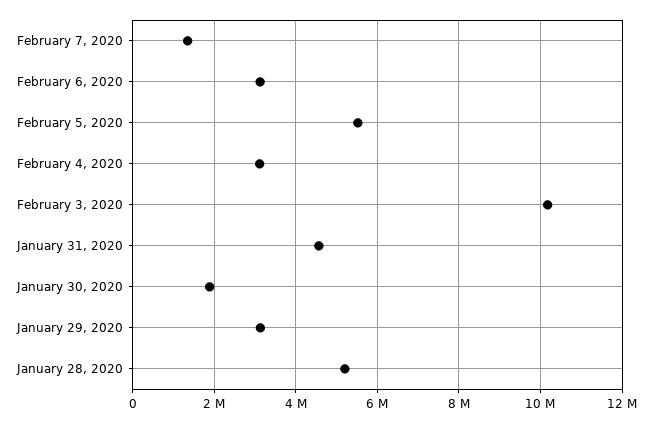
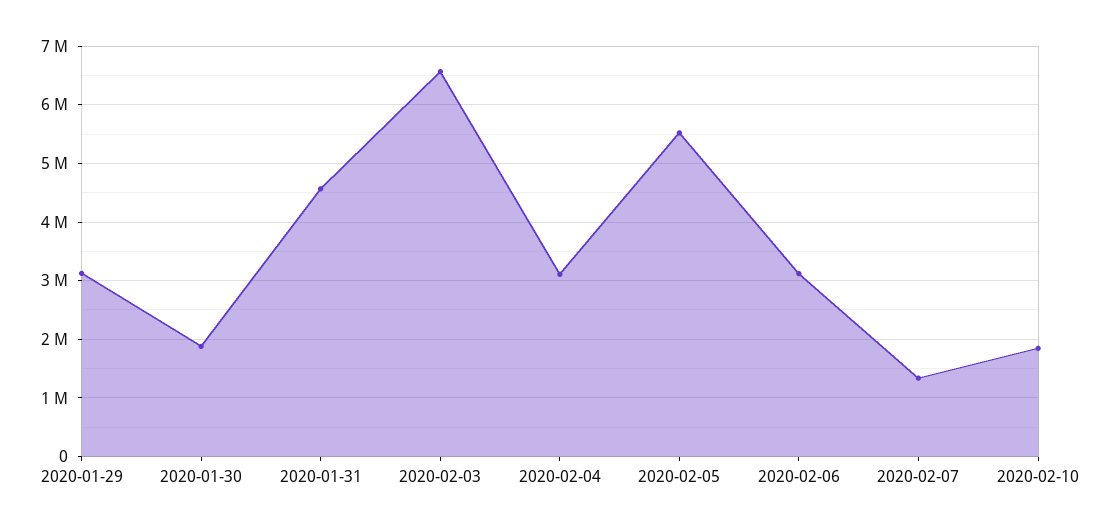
February 3, 2020: 10200000 -> 6600000
January 28, 2020: 5200000 -> none
2020-02-10: none -> 1800000

